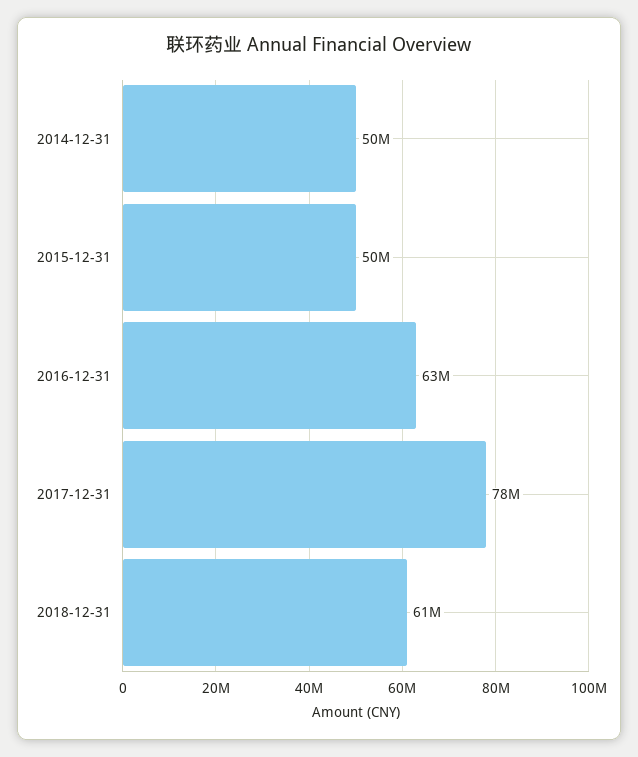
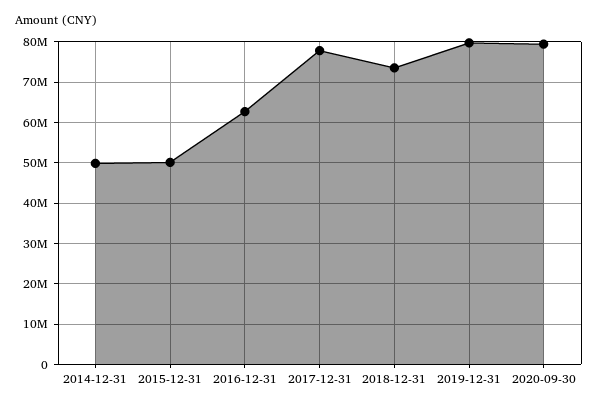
2018-12-31: 61000000 -> 74000000
2019-12-31: none -> 80000000
2020-09-30: none -> 80000000

